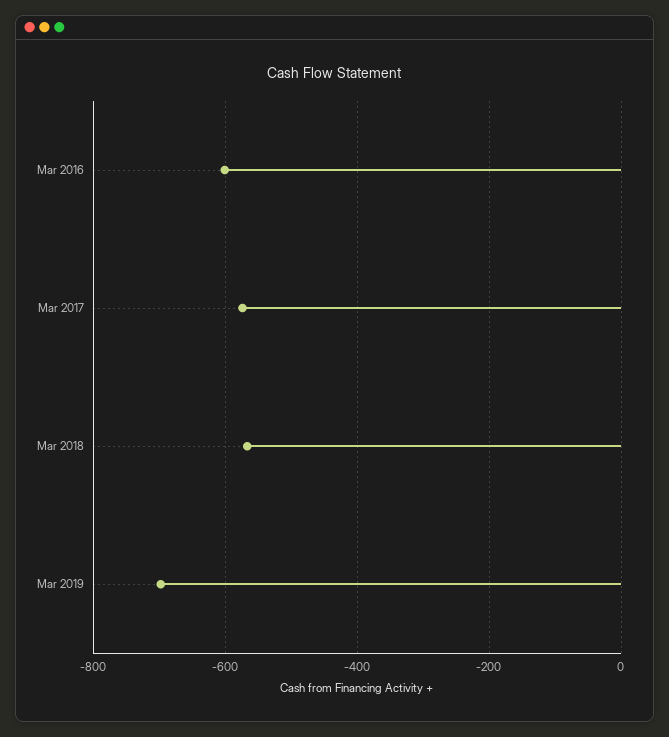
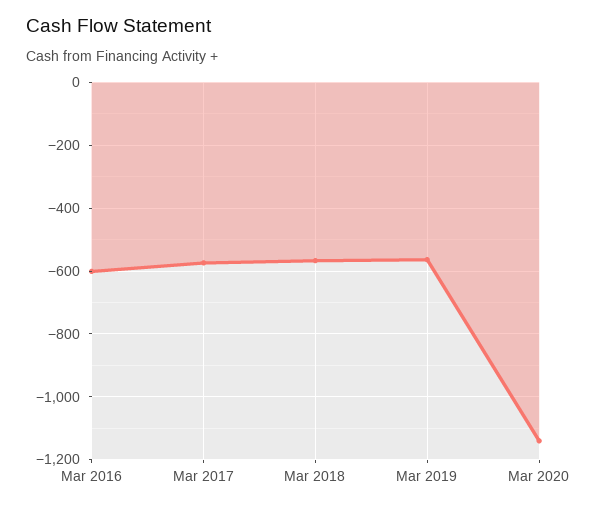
Mar 2019: -700 -> -560
Mar 2020: none -> -1140

